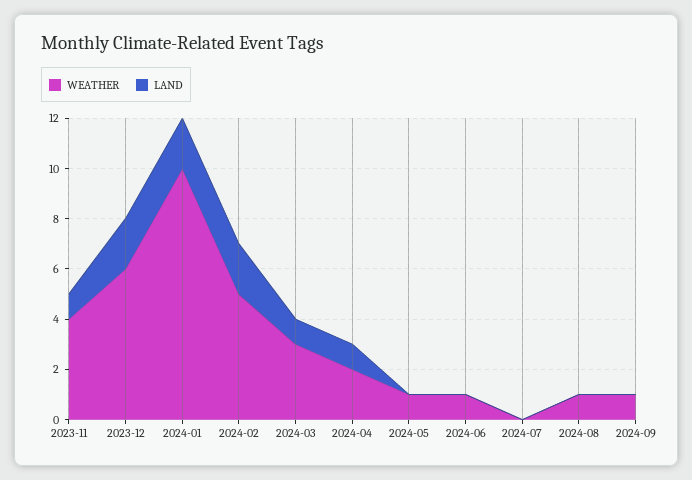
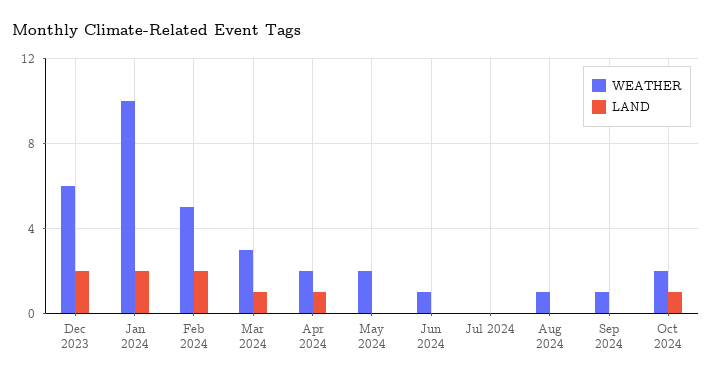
WEATHER, 2023-11: 4 -> none
LAND, 2023-11: 1 -> none
WEATHER, 2024-05: 1 -> 2
WEATHER, Oct 2024: none -> 2
LAND, Oct 2024: none -> 1

